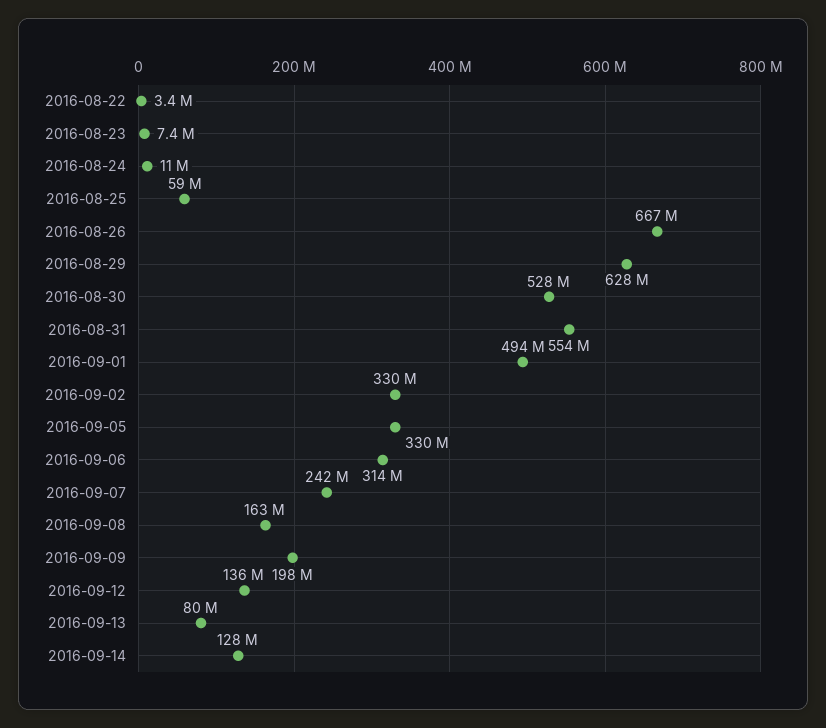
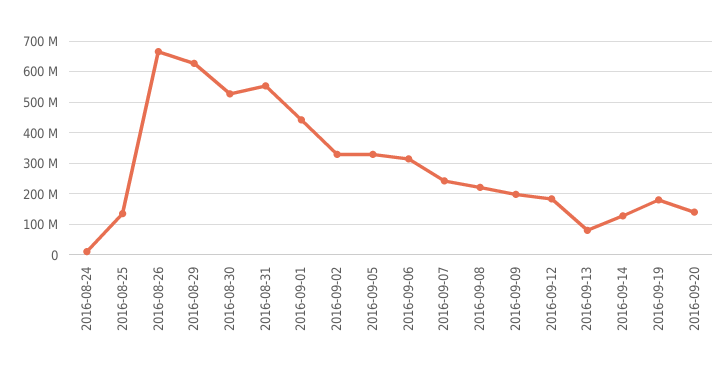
2016-08-22: 3400000 -> none
2016-08-23: 7400000 -> none
2016-08-25: 59000000 -> 140000000
2016-09-01: 494000000 -> 440000000
2016-09-08: 163000000 -> 220000000
2016-09-12: 136000000 -> 180000000
2016-09-19: none -> 180000000
2016-09-20: none -> 140000000

